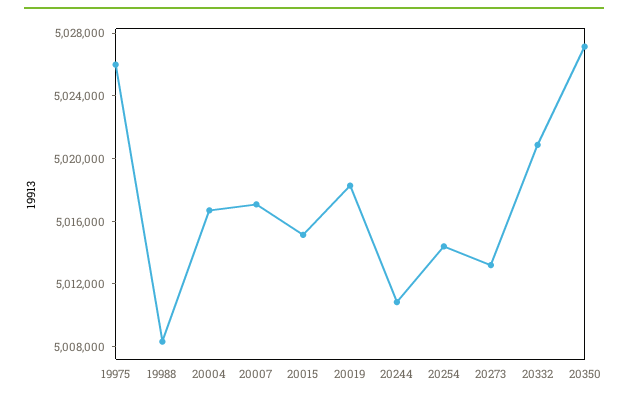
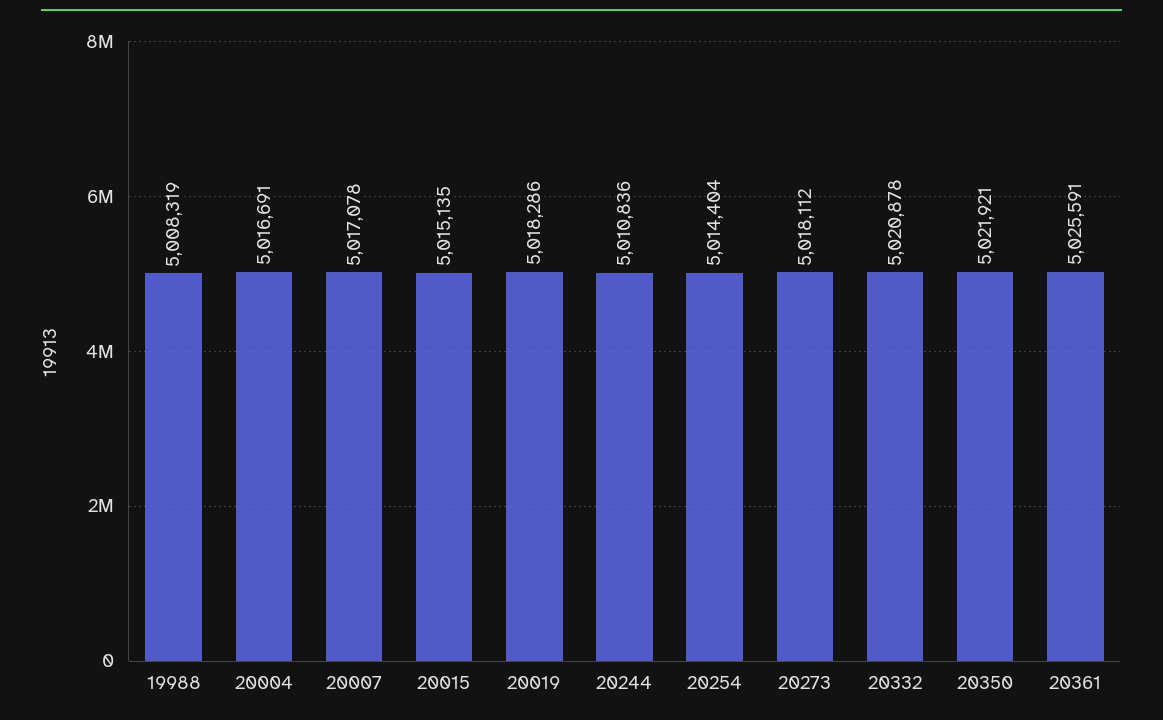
19975: 5026000 -> none
20273: 5013000 -> 5018112
20350: 5027000 -> 5021921
20361: none -> 5025591

